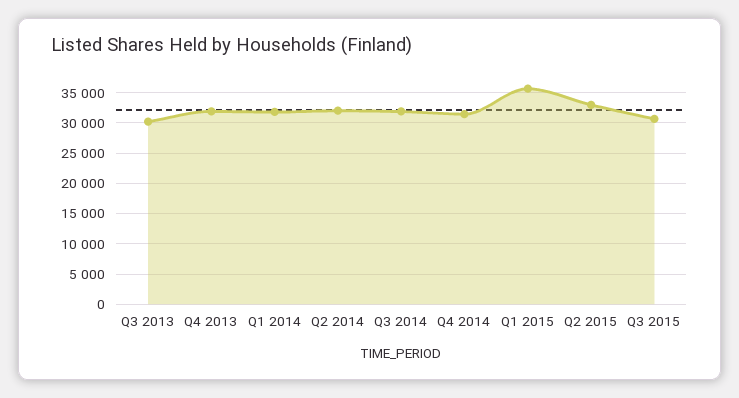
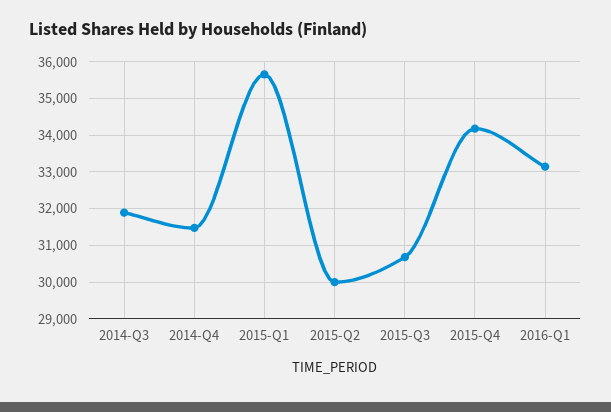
Q3 2013: 30000 -> none
Q4 2013: 32000 -> none
Q1 2014: 32000 -> none
Q2 2014: 32000 -> none
Q2 2015: 33000 -> 30000
2015-Q4: none -> 34200
2016-Q1: none -> 33200

